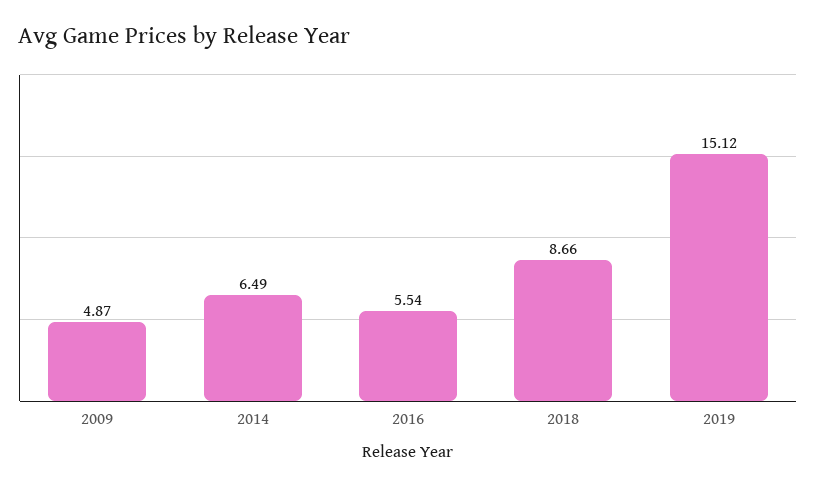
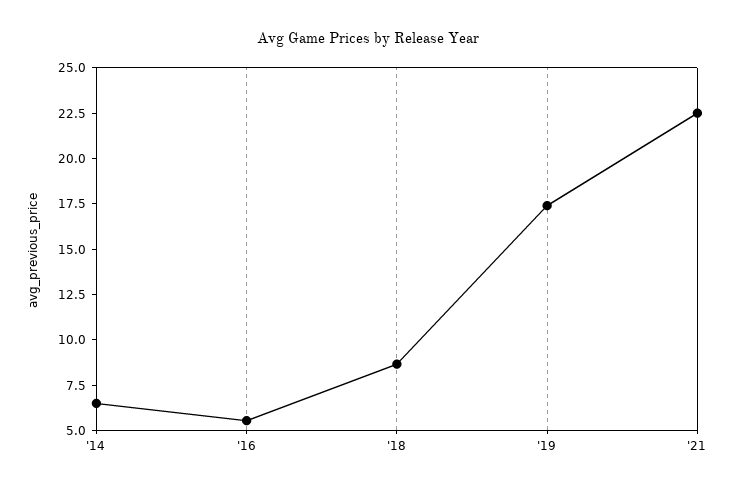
2009: 4.87 -> none
2019: 15.12 -> 17.5
'21: none -> 22.5

